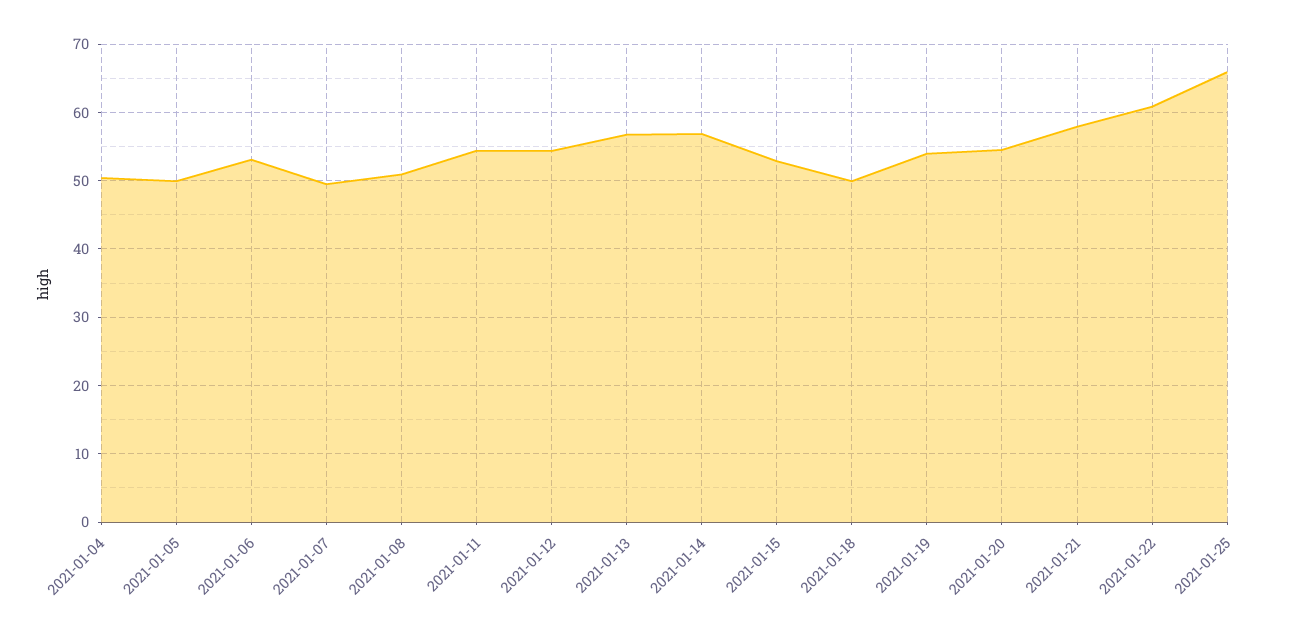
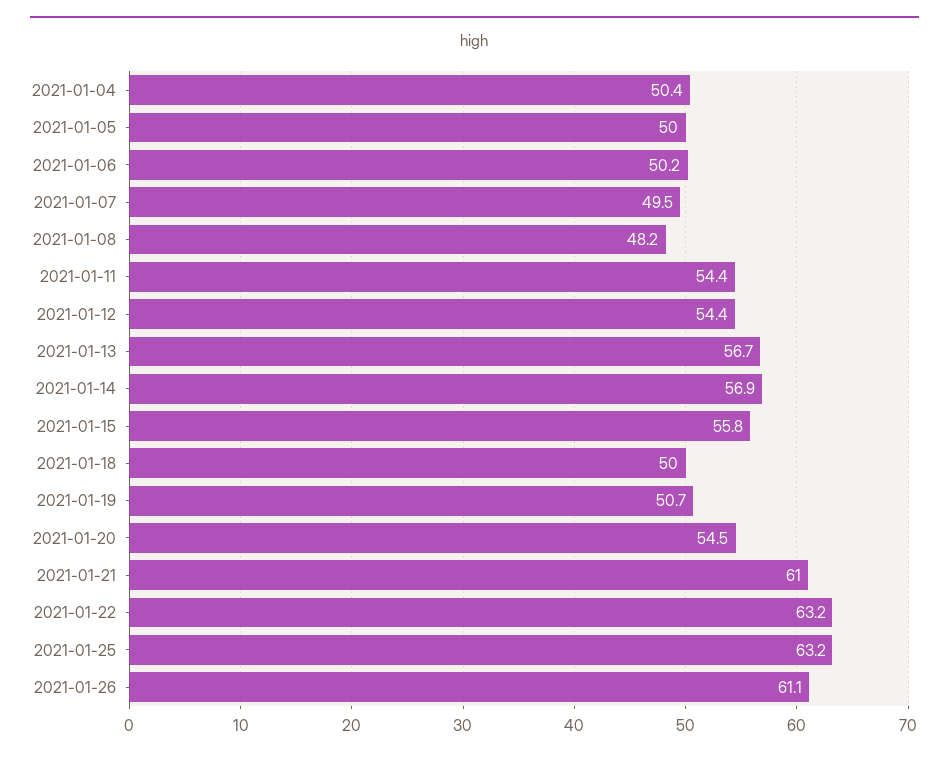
2021-01-06: 53 -> 50.2
2021-01-08: 51 -> 48.2
2021-01-15: 53 -> 55.8
2021-01-19: 54 -> 50.7
2021-01-21: 58 -> 61
2021-01-22: 61 -> 63.2
2021-01-25: 66 -> 63.2
2021-01-26: none -> 61.1

